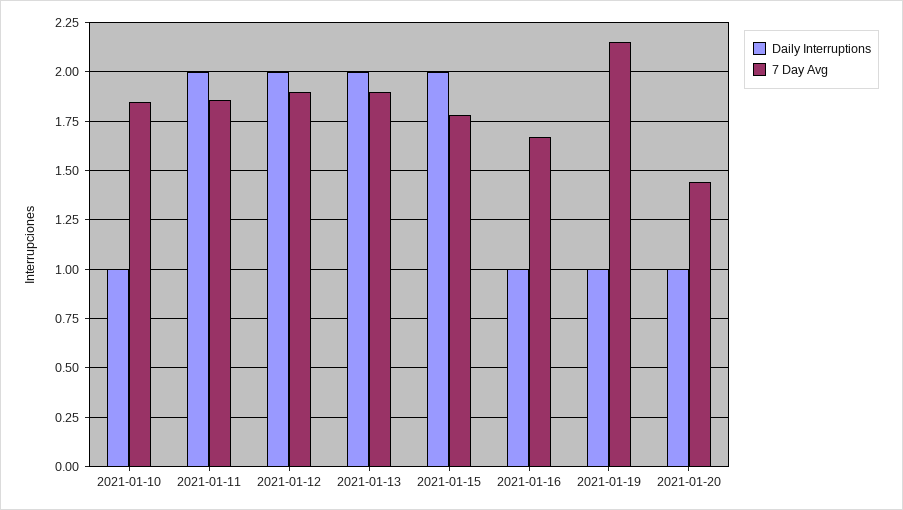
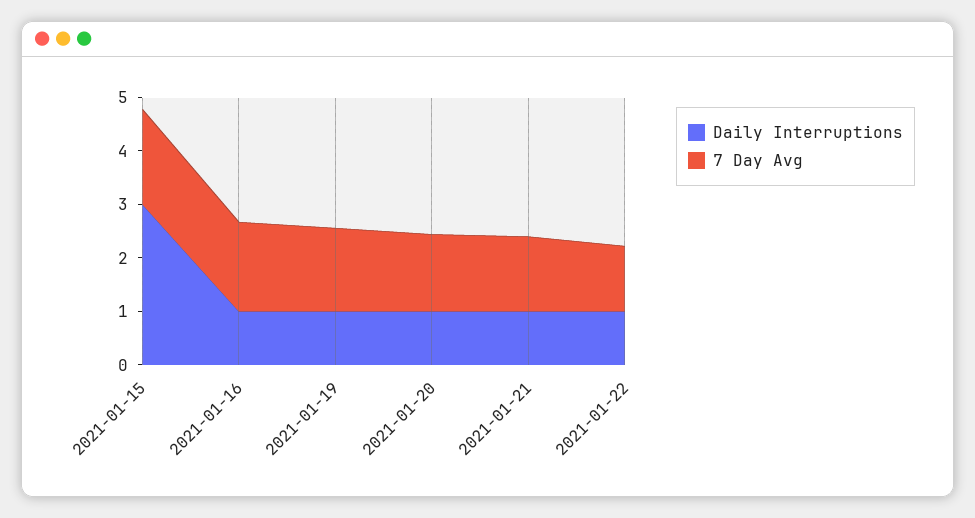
Daily Interruptions, 2021-01-10: 1 -> none
7 Day Avg, 2021-01-10: 1.85 -> none
Daily Interruptions, 2021-01-11: 2 -> none
7 Day Avg, 2021-01-11: 1.85 -> none
Daily Interruptions, 2021-01-12: 2 -> none
7 Day Avg, 2021-01-12: 1.9 -> none
Daily Interruptions, 2021-01-13: 2 -> none
7 Day Avg, 2021-01-13: 1.9 -> none
Daily Interruptions, 2021-01-15: 2 -> 3
7 Day Avg, 2021-01-19: 2.15 -> 1.6
Daily Interruptions, 2021-01-21: none -> 1
7 Day Avg, 2021-01-21: none -> 1.4
Daily Interruptions, 2021-01-22: none -> 1
7 Day Avg, 2021-01-22: none -> 1.2

